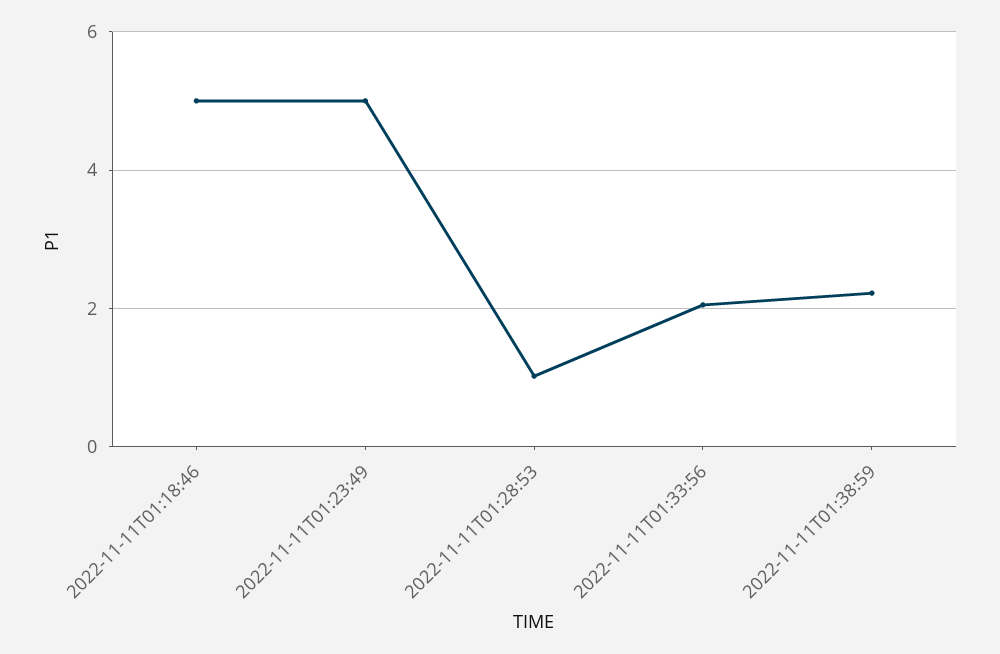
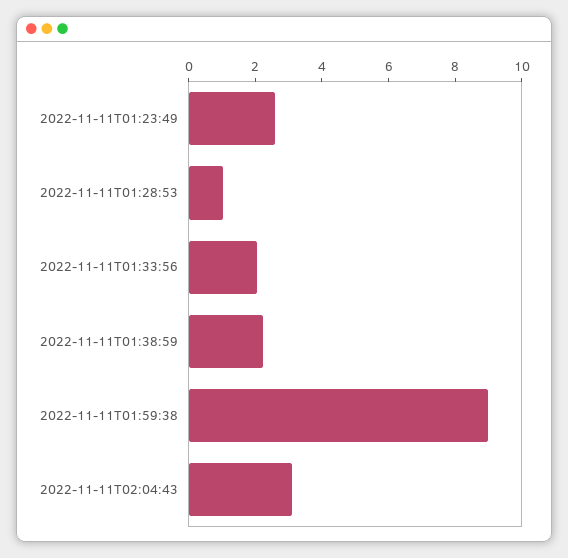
2022-11-11T01:18:46: 5 -> none
2022-11-11T01:23:49: 5 -> 2.5
2022-11-11T01:59:38: none -> 9
2022-11-11T02:04:43: none -> 3

